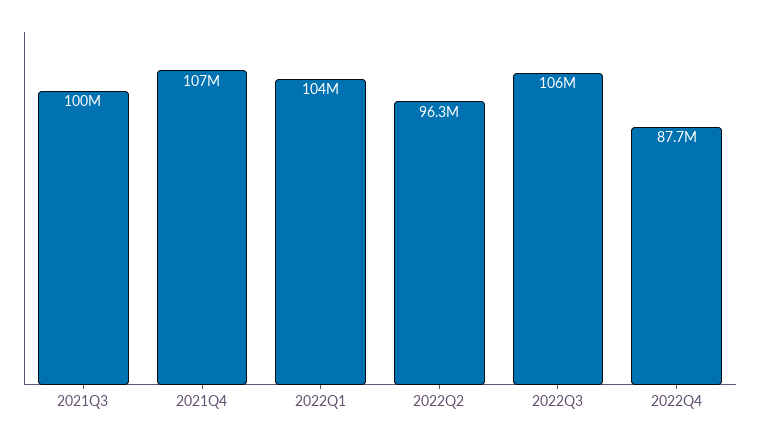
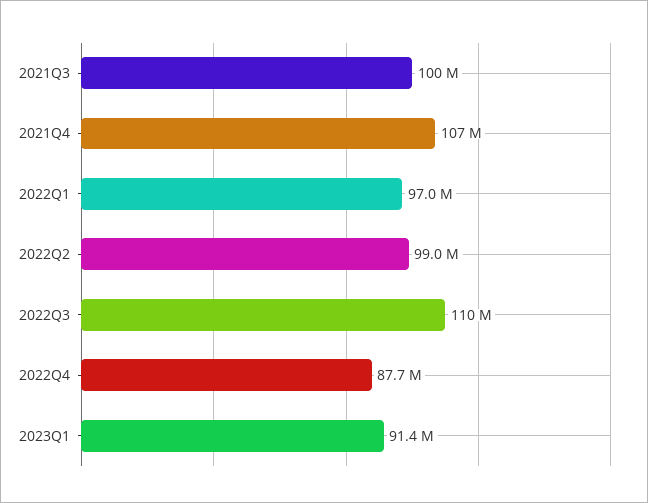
2022Q1: 104000000 -> 97000000
2022Q2: 96300000 -> 99000000
2022Q3: 106000000 -> 110000000
2023Q1: none -> 91400000

